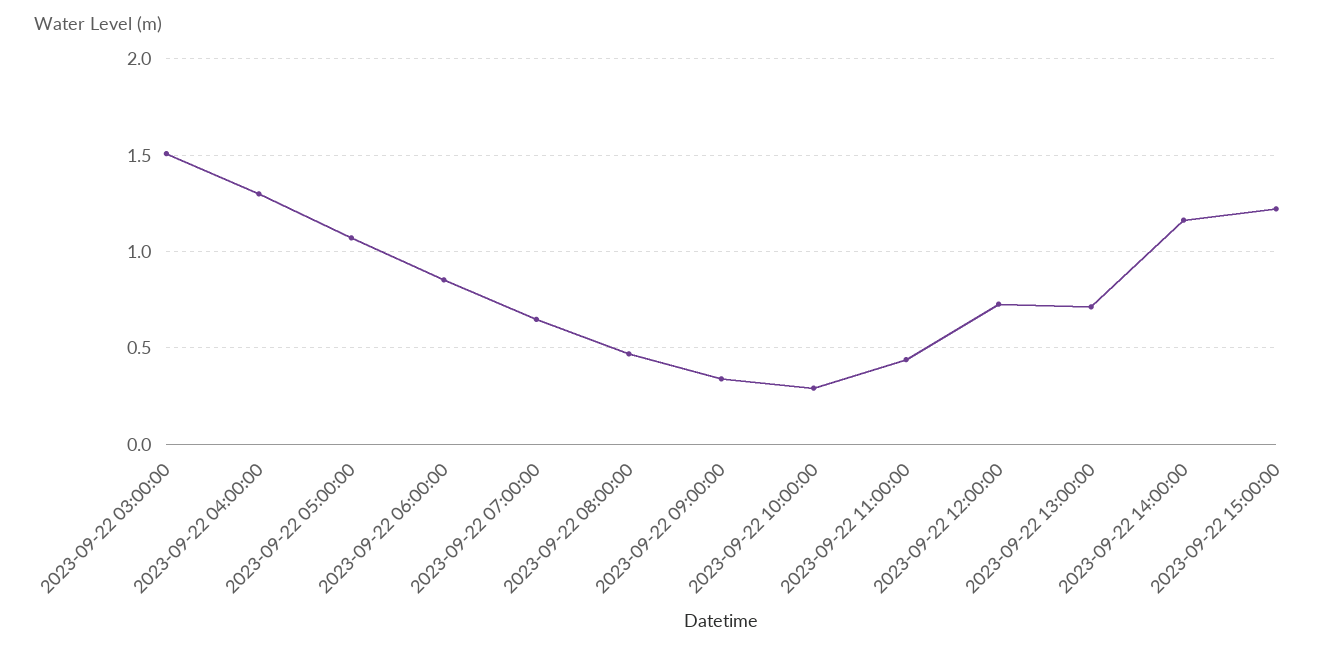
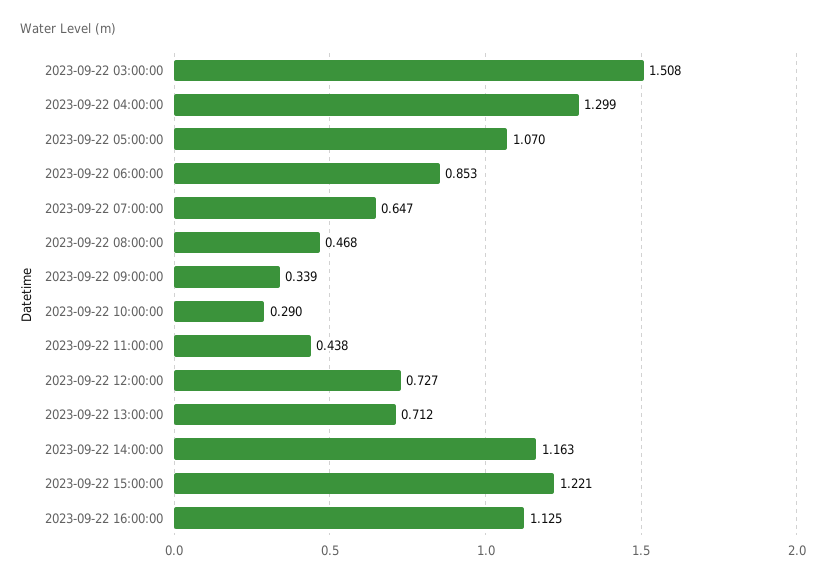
2023-09-22 16:00:00: none -> 1.125

